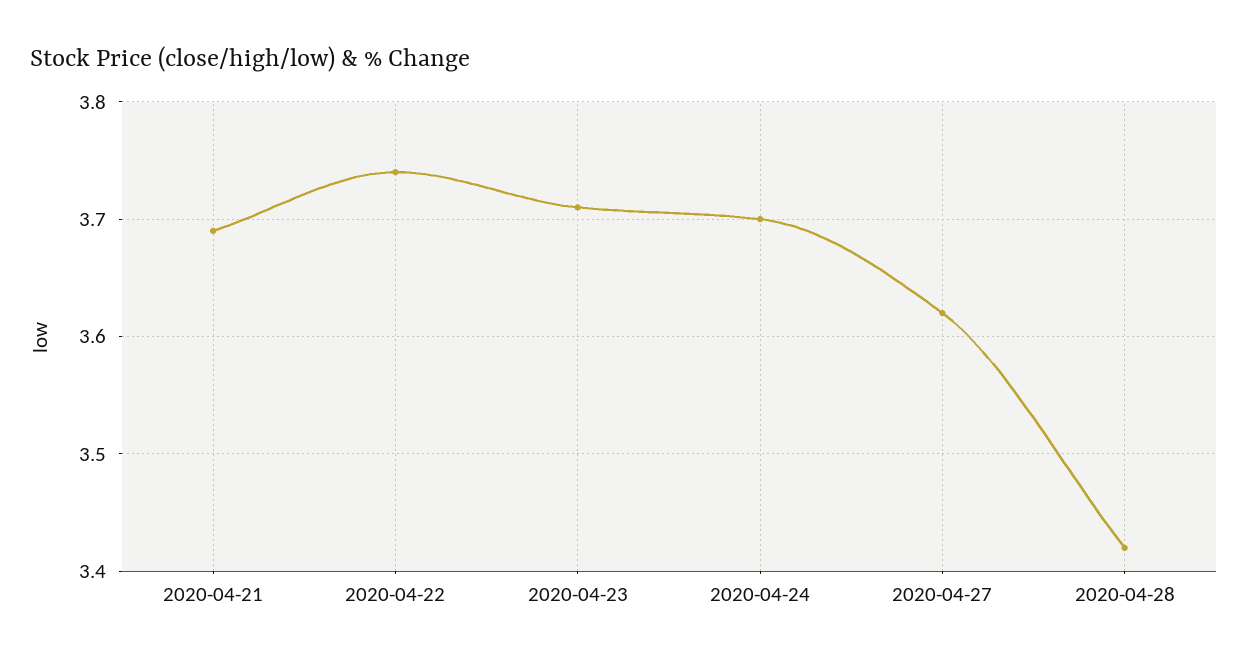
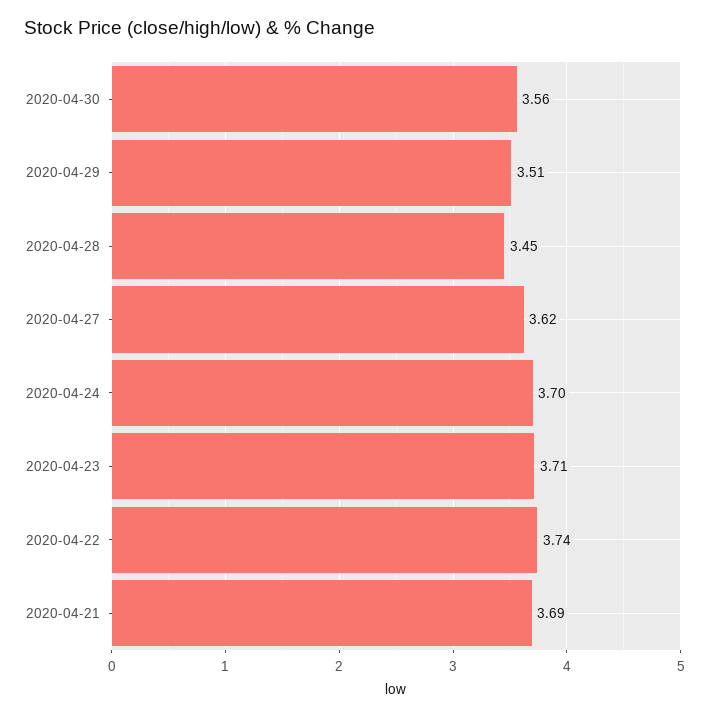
2020-04-28: 3.42 -> 3.45
2020-04-30: none -> 3.56
2020-04-29: none -> 3.51

